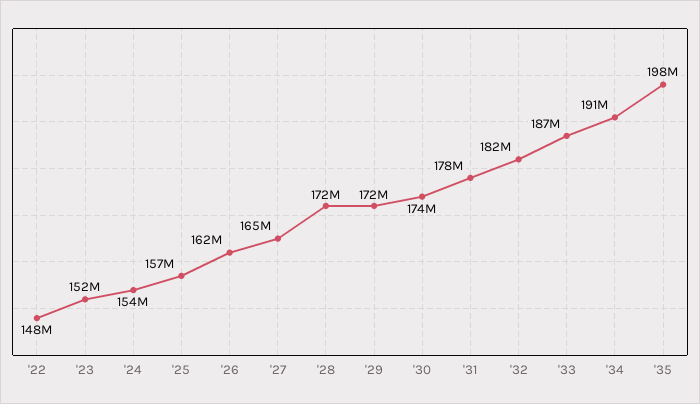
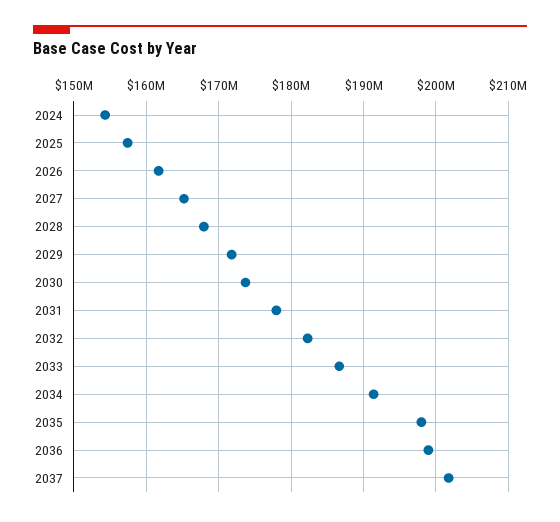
'22: 148000000 -> none
'23: 152000000 -> none
'28: 172000000 -> 168000000
2036: none -> 199000000
2037: none -> 202000000

